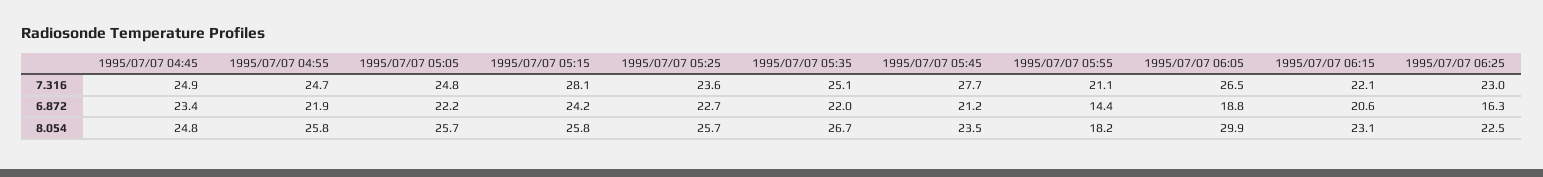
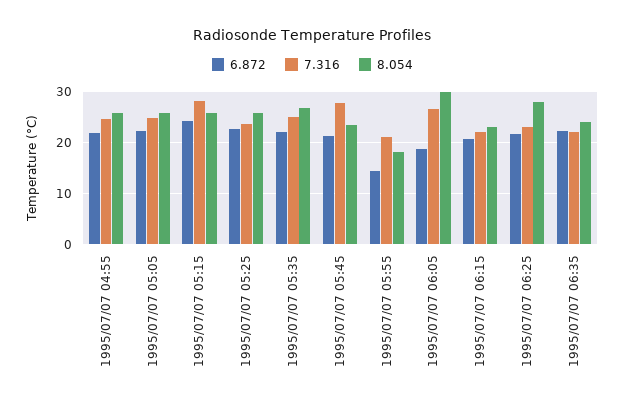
7.316, 1995/07/07 04:45: 24.9 -> none
6.872, 1995/07/07 04:45: 23.4 -> none
6.872, 1995/07/07 06:25: 16.3 -> 22
8.054, 1995/07/07 04:45: 24.8 -> none
8.054, 1995/07/07 06:25: 22.5 -> 28
6.872, 1995/07/07 06:35: none -> 22
7.316, 1995/07/07 06:35: none -> 22
8.054, 1995/07/07 06:35: none -> 24

